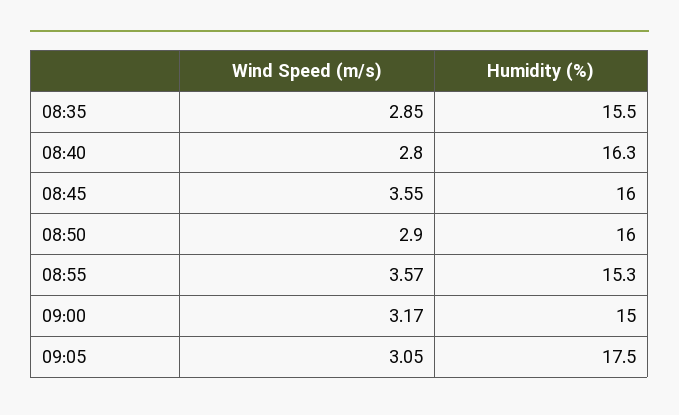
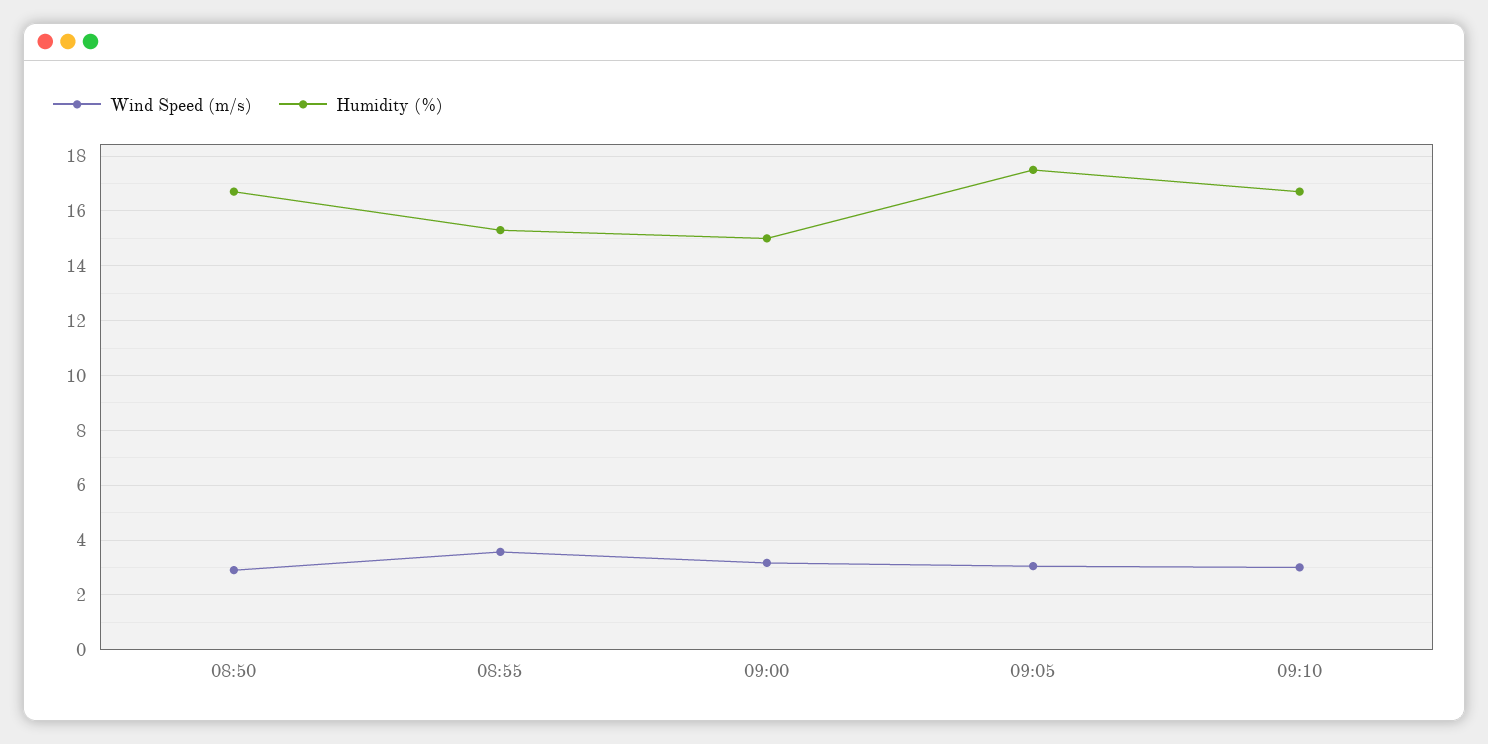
Wind Speed (m/s), 08:35: 2.85 -> none
Humidity (%), 08:35: 15.5 -> none
Wind Speed (m/s), 08:40: 2.8 -> none
Humidity (%), 08:40: 16.3 -> none
Wind Speed (m/s), 08:45: 3.55 -> none
Humidity (%), 08:45: 16 -> none
Humidity (%), 08:50: 16 -> 16.75
Wind Speed (m/s), 09:10: none -> 3
Humidity (%), 09:10: none -> 16.75

